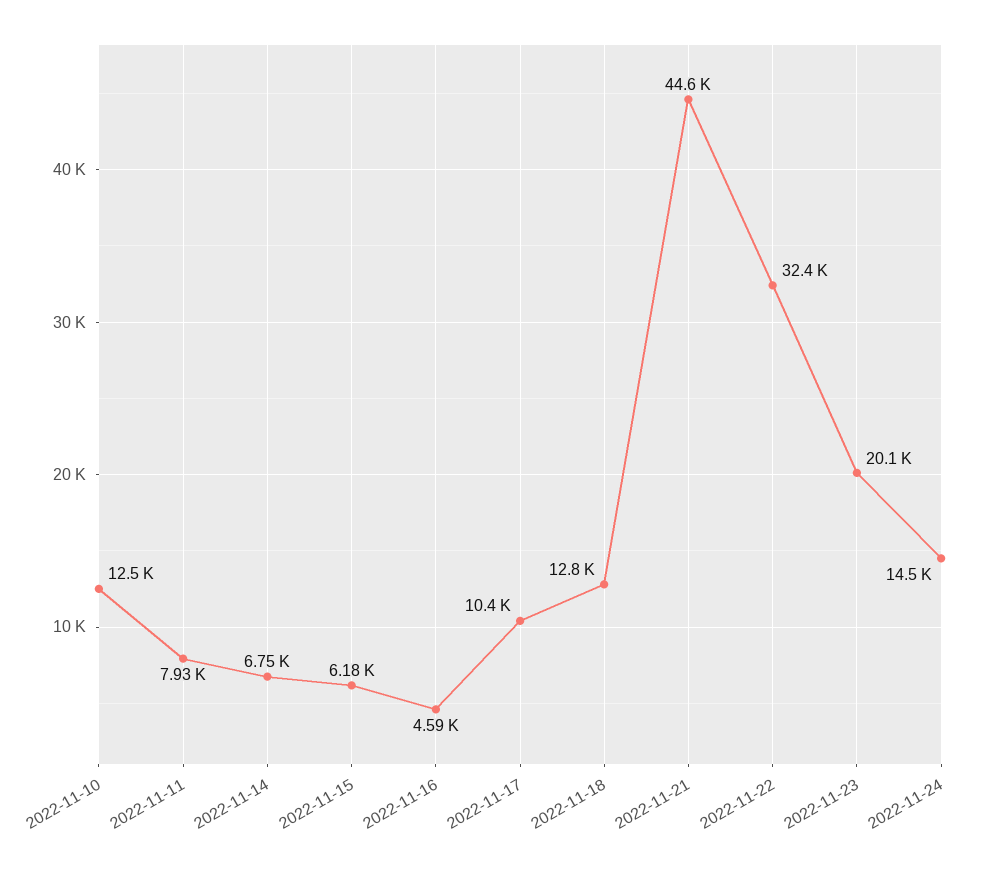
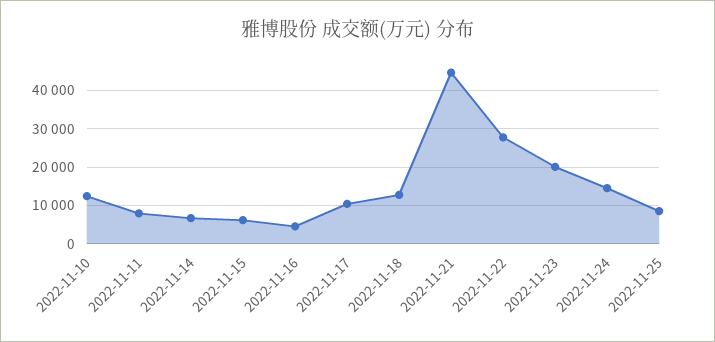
2022-11-22: 32400 -> 28000
2022-11-25: none -> 8000

